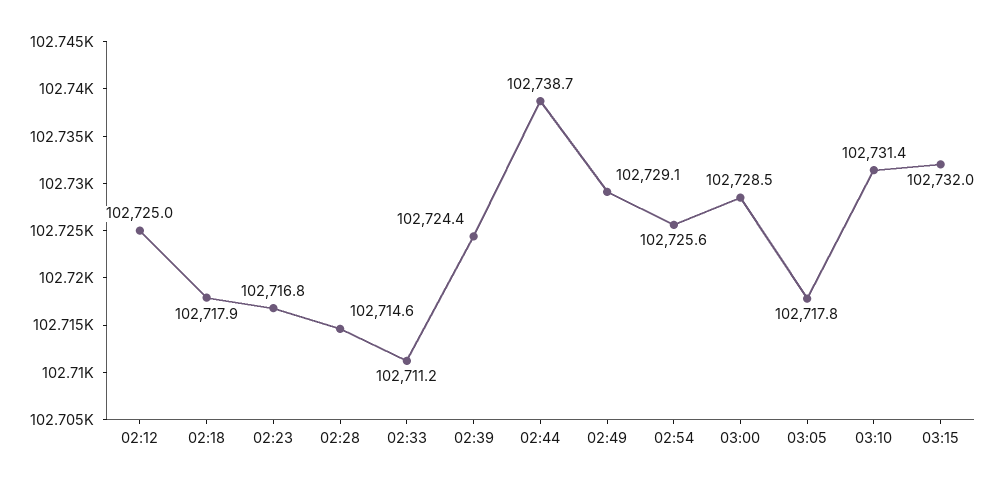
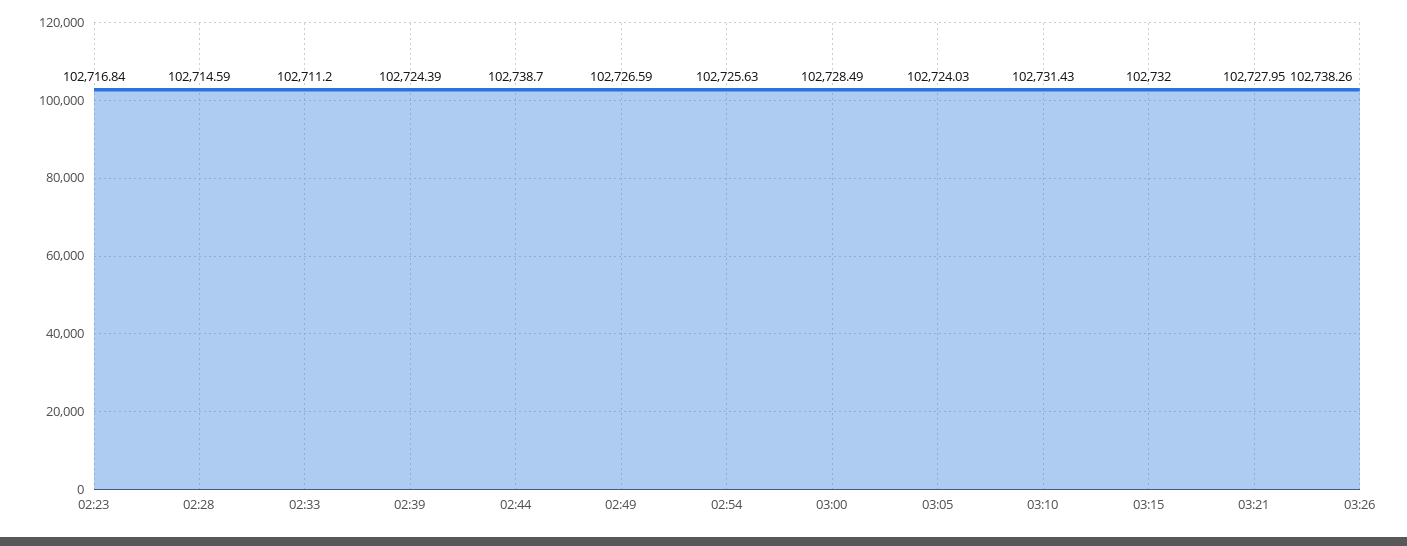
02:12: 102725 -> none
02:18: 102717.9 -> none
02:49: 102729.1 -> 102726.59
03:05: 102717.8 -> 102724.03
03:21: none -> 102727.95
03:26: none -> 102738.26

